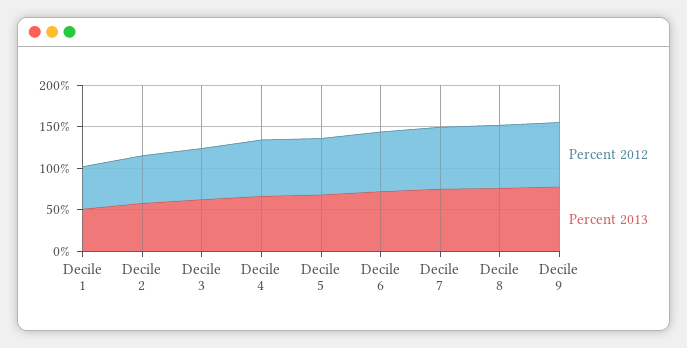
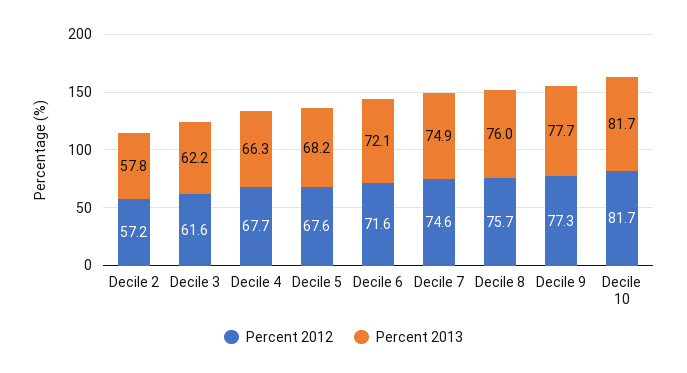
Percent 2012, Decile 1: 50 -> none
Percent 2013, Decile 1: 50 -> none
Percent 2012, Decile 10: none -> 81.7
Percent 2013, Decile 10: none -> 81.7

